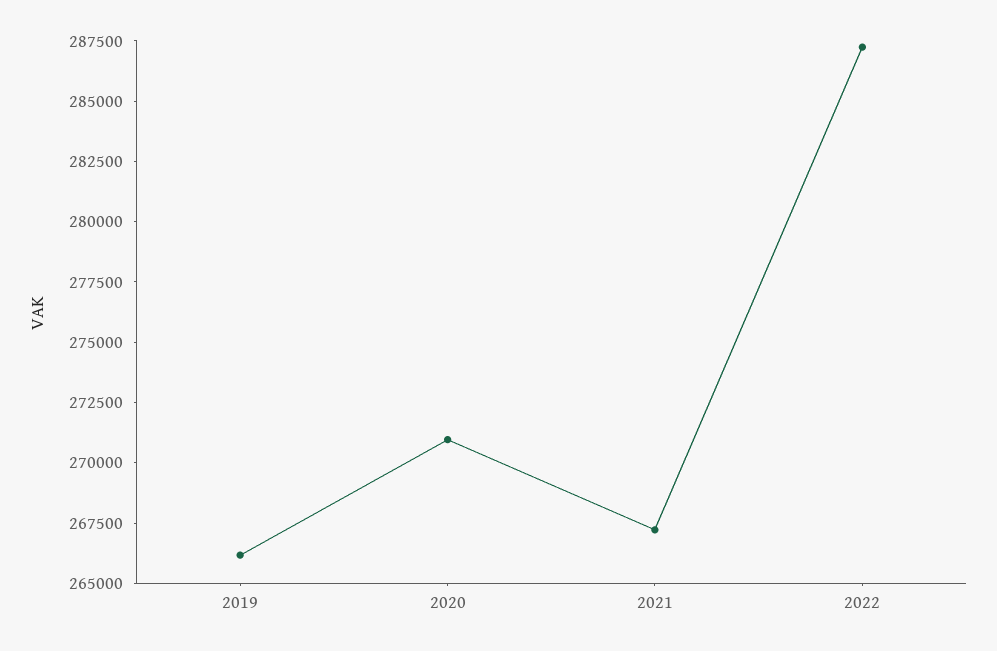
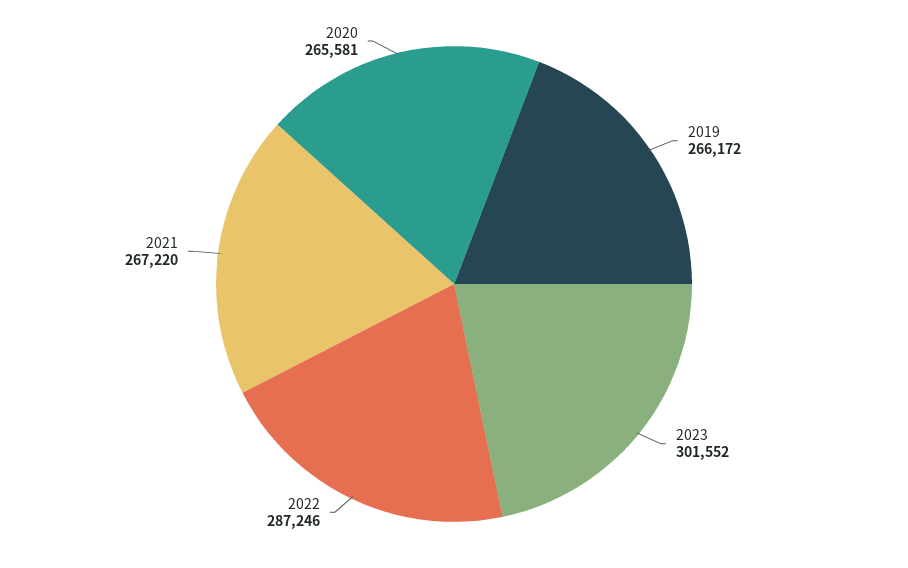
2020: 271000 -> 265581
2023: none -> 301552

